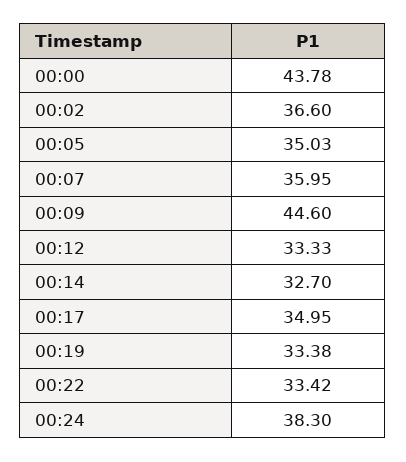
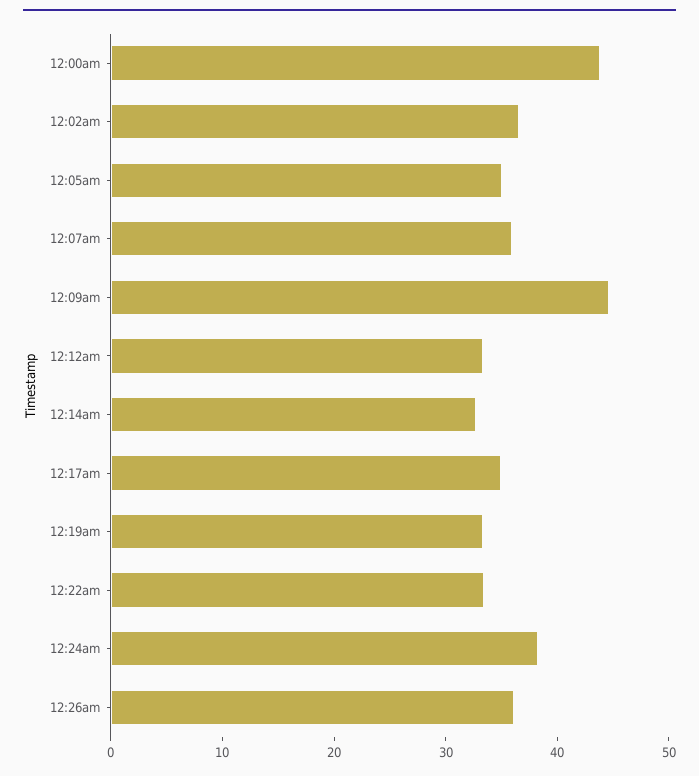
12:26am: none -> 36

